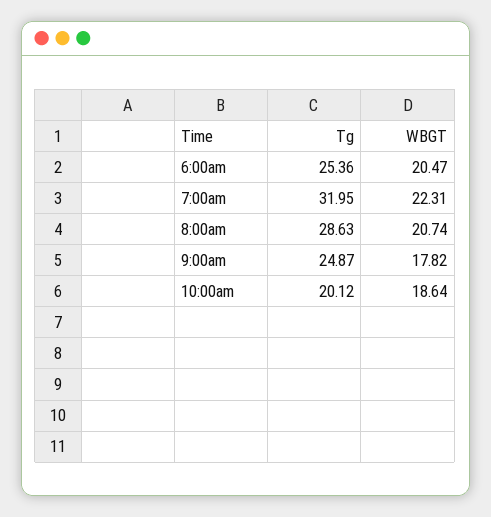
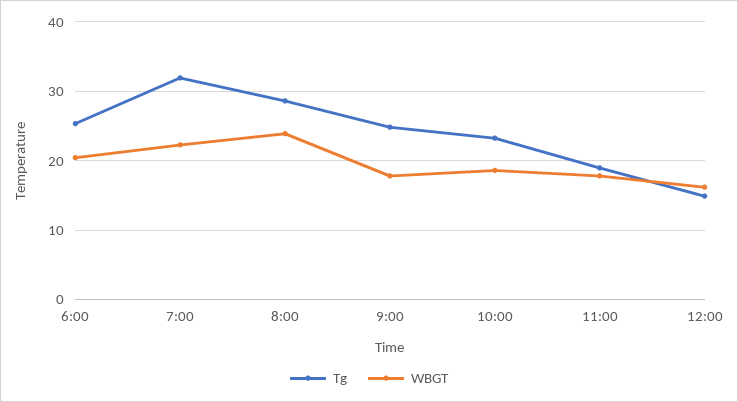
WBGT, 8:00am: 20.74 -> 24
Tg, 10:00am: 20.12 -> 23
Tg, 11:00: none -> 19
WBGT, 11:00: none -> 18
Tg, 12:00: none -> 15
WBGT, 12:00: none -> 16

